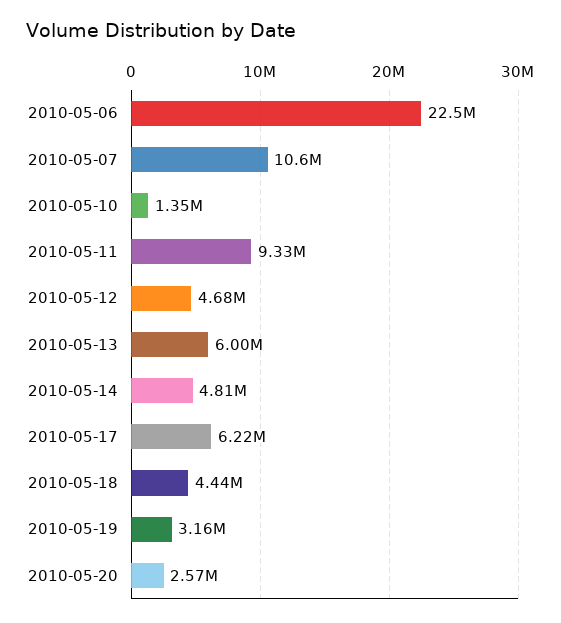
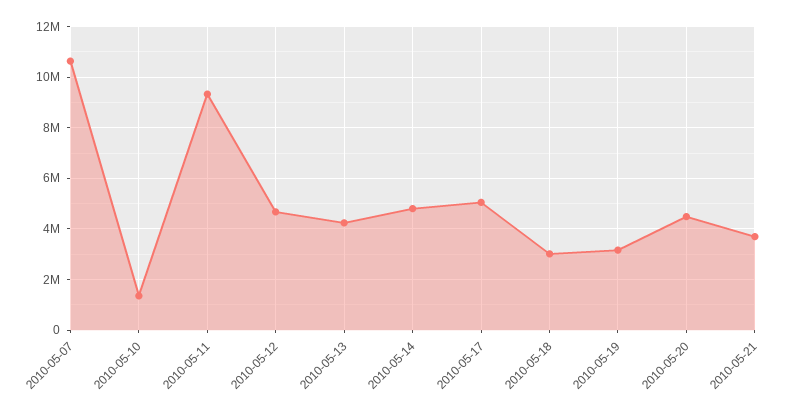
2010-05-06: 22500000 -> none
2010-05-13: 6000000 -> 4250000
2010-05-17: 6220000 -> 5000000
2010-05-18: 4440000 -> 3000000
2010-05-20: 2570000 -> 4500000
2010-05-21: none -> 3750000

